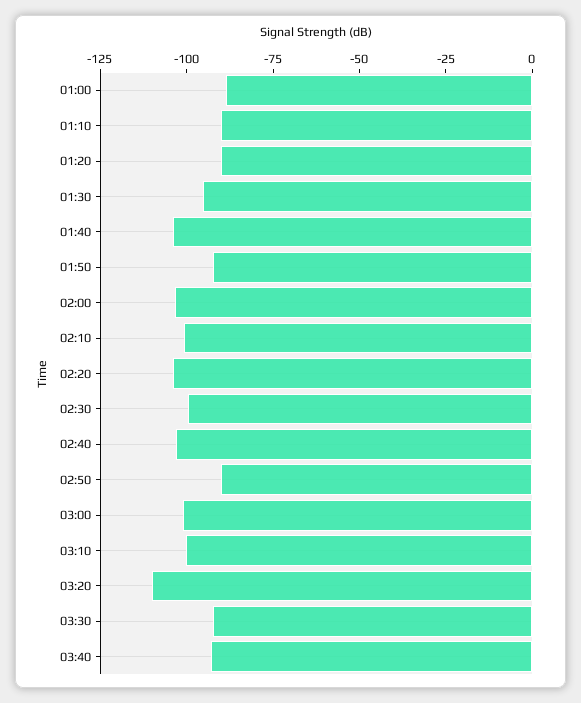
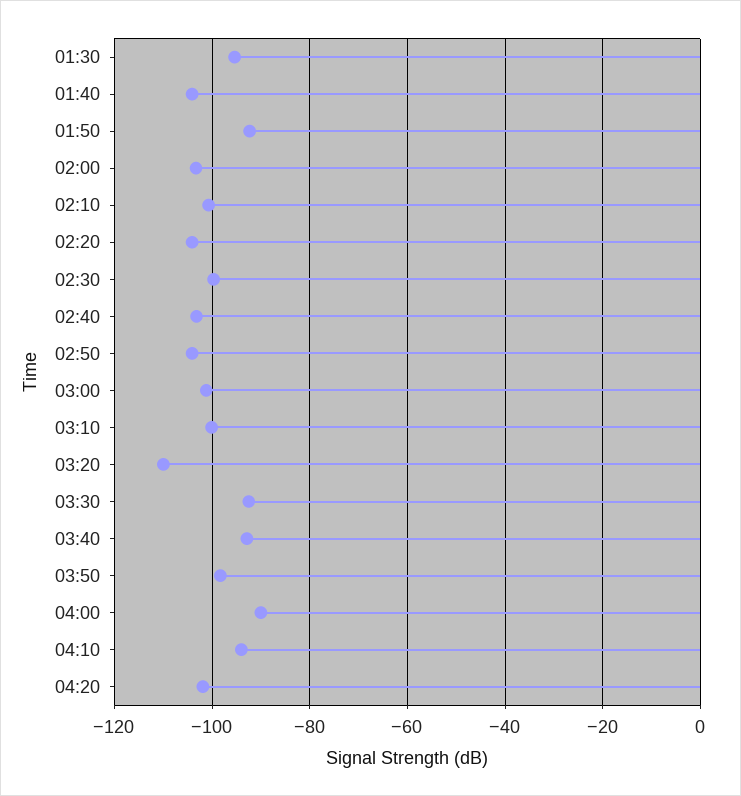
01:00: -90 -> none
01:10: -90 -> none
01:20: -90 -> none
02:50: -90 -> -104
03:50: none -> -98
04:00: none -> -90
04:10: none -> -94
04:20: none -> -102

